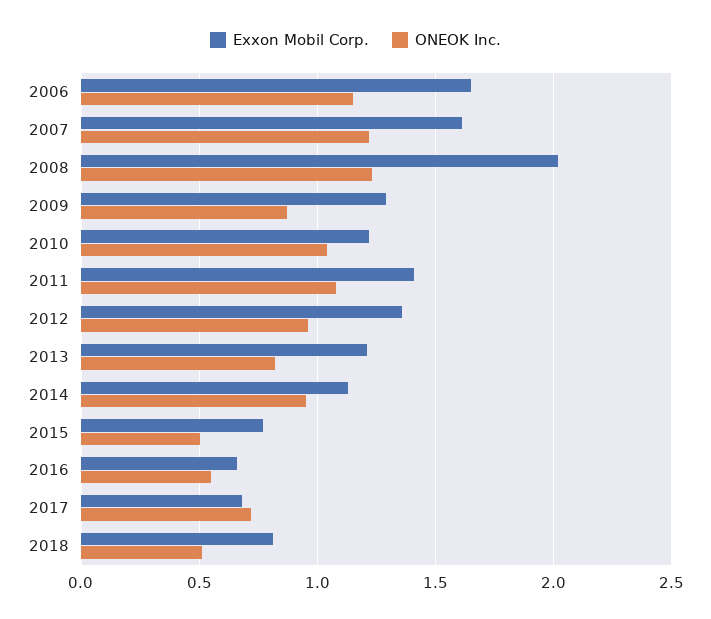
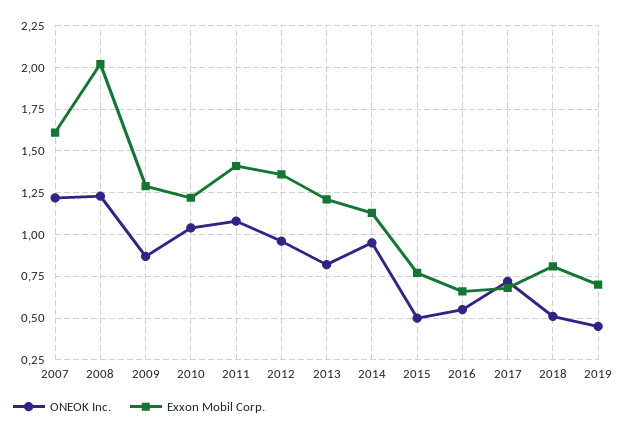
Exxon Mobil Corp., 2006: 1.65 -> none
ONEOK Inc., 2006: 1.15 -> none
ONEOK Inc., 2019: none -> 0.45
Exxon Mobil Corp., 2019: none -> 0.7

